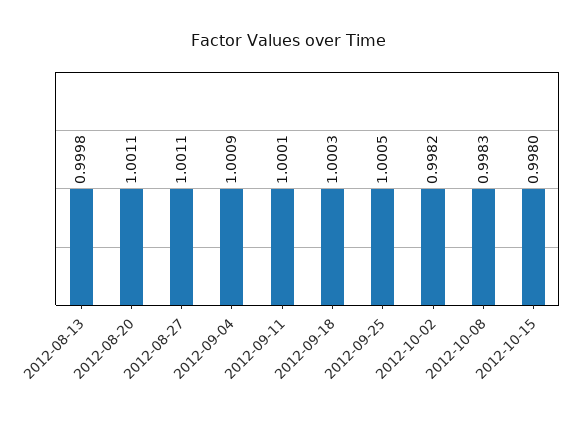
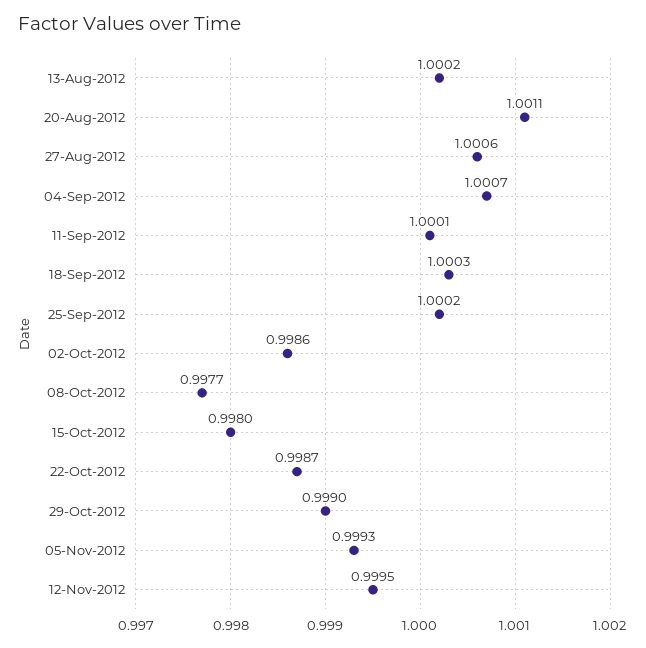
2012-08-13: 0.9998 -> 1.0002
2012-08-27: 1.0011 -> 1.0006
2012-09-04: 1.0009 -> 1.0007
2012-09-25: 1.0005 -> 1.0002
2012-10-02: 0.9982 -> 0.9986
2012-10-08: 0.9983 -> 0.9977
22-Oct-2012: none -> 0.9987
29-Oct-2012: none -> 0.999
05-Nov-2012: none -> 0.9993
12-Nov-2012: none -> 0.9995

